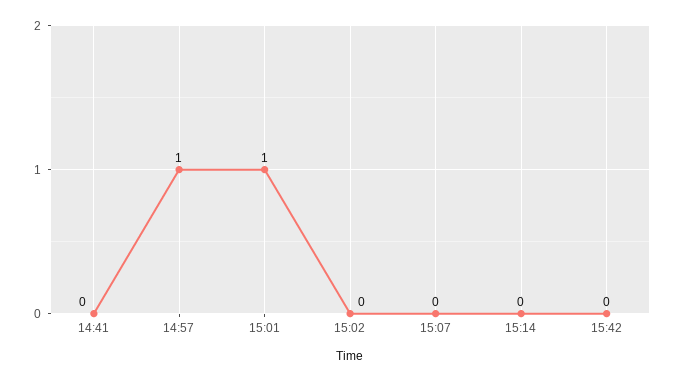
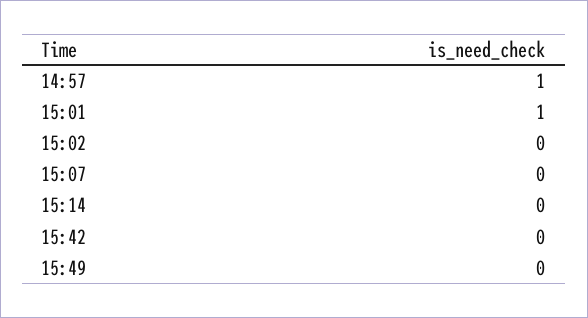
14:41: 0 -> none
15:49: none -> 0

